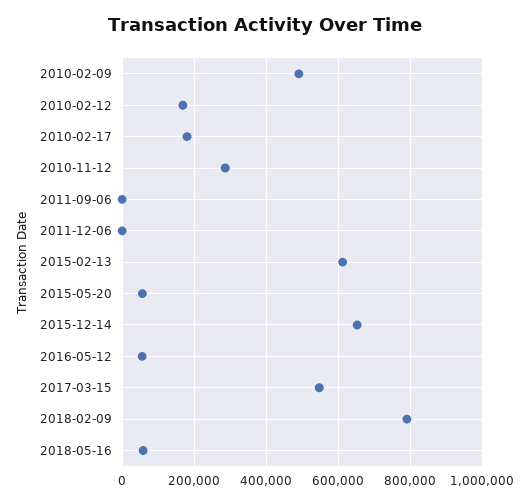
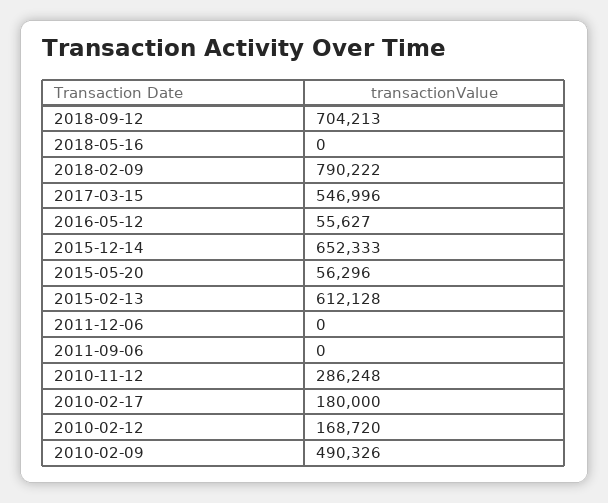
2018-05-16: 60000 -> 0
2018-09-12: none -> 704213

